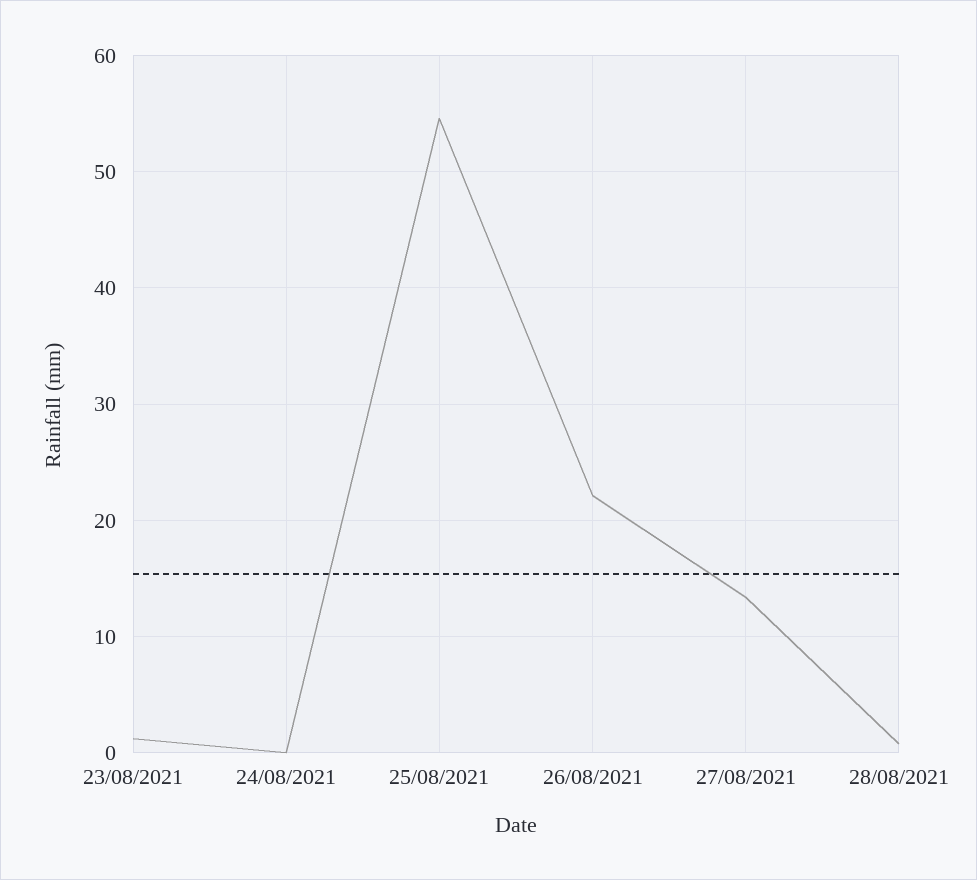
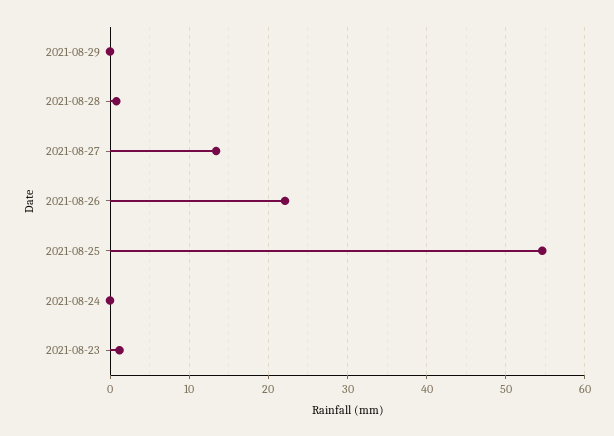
2021-08-29: none -> 0

